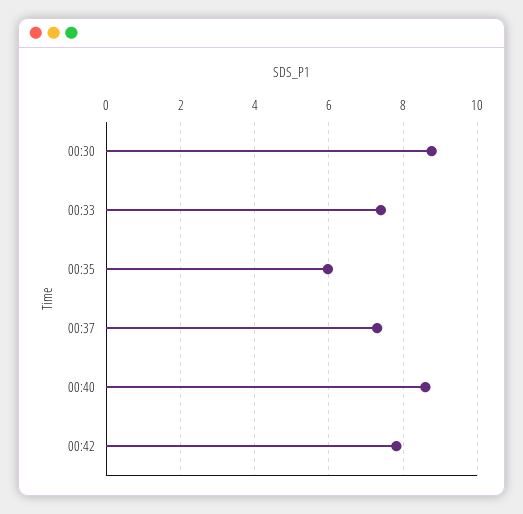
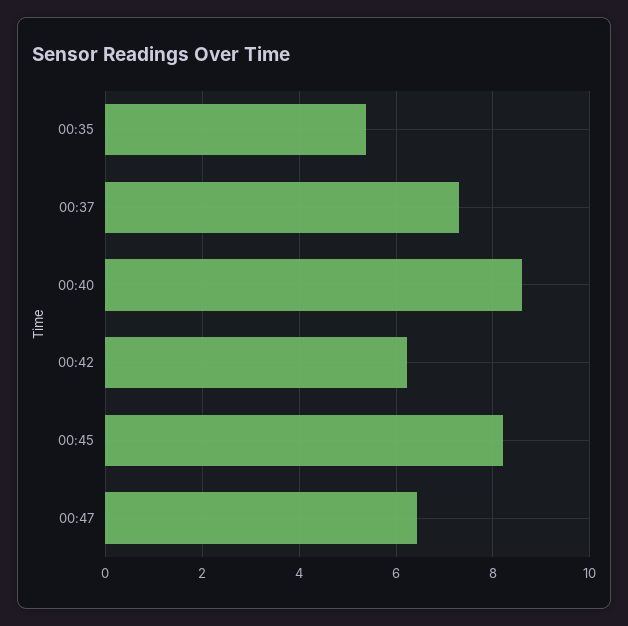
00:30: 8.8 -> none
00:33: 7.4 -> none
00:35: 6 -> 5.4
00:42: 7.8 -> 6.2
00:45: none -> 8.2
00:47: none -> 6.4

